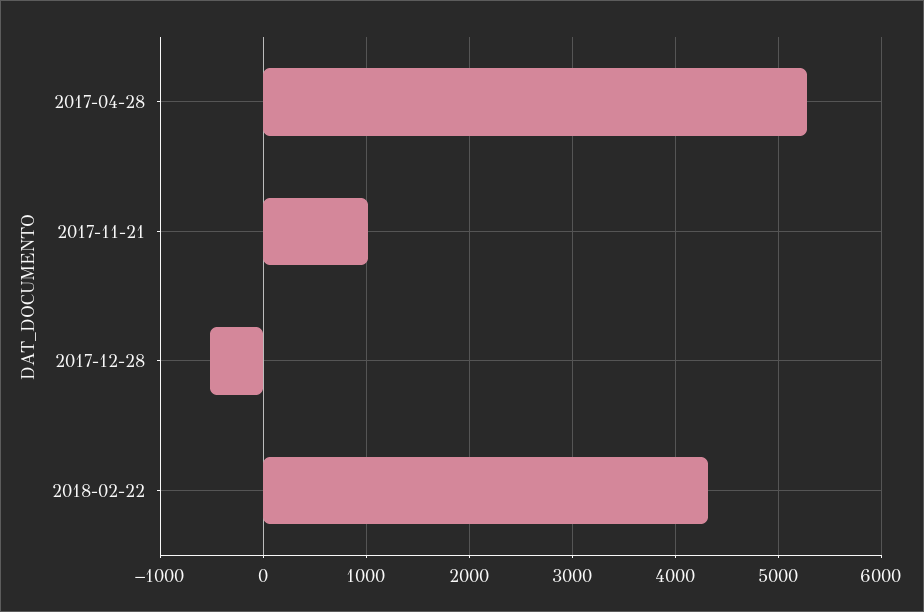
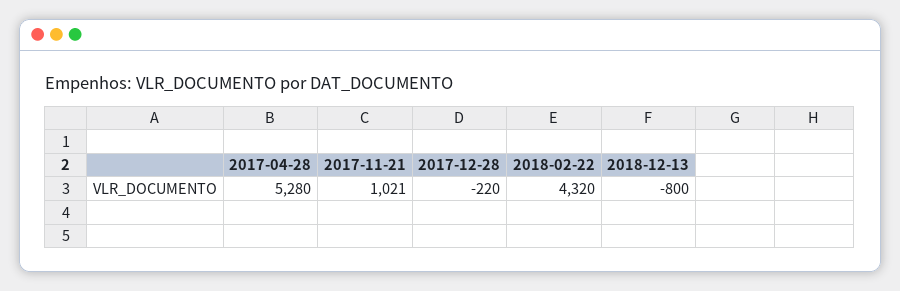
2017-12-28: -500 -> -220
2018-12-13: none -> -800

